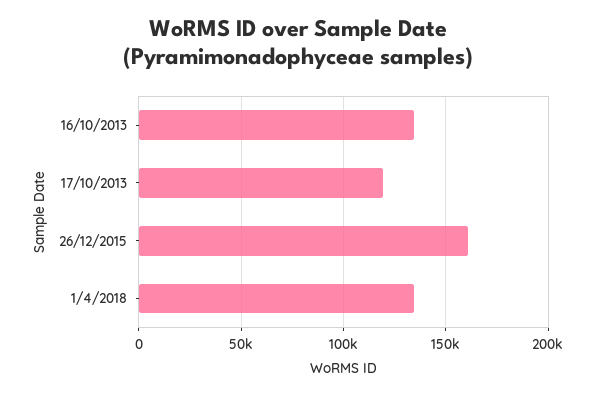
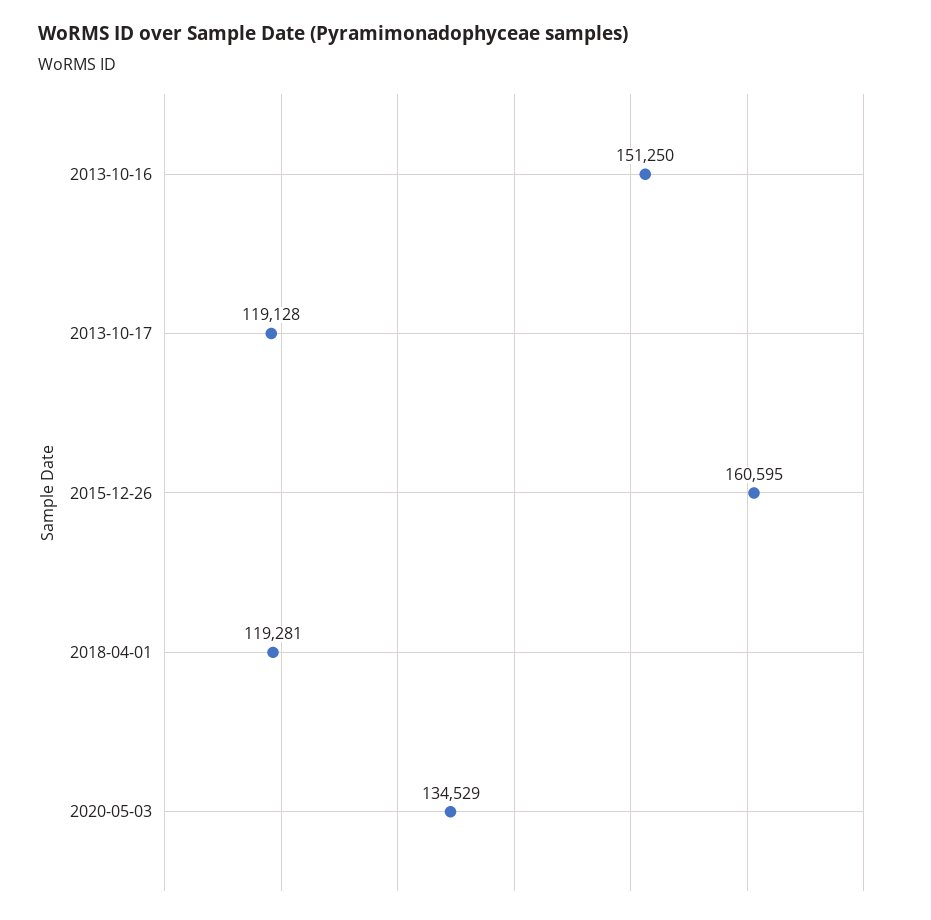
16/10/2013: 135000 -> 151250
1/4/2018: 135000 -> 119281
2020-05-03: none -> 134529

